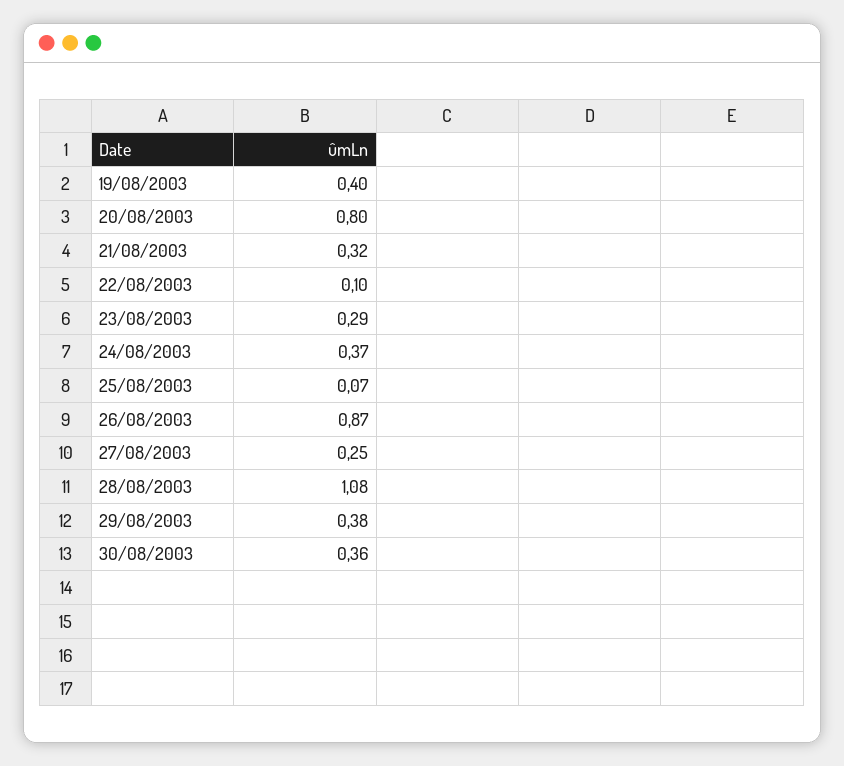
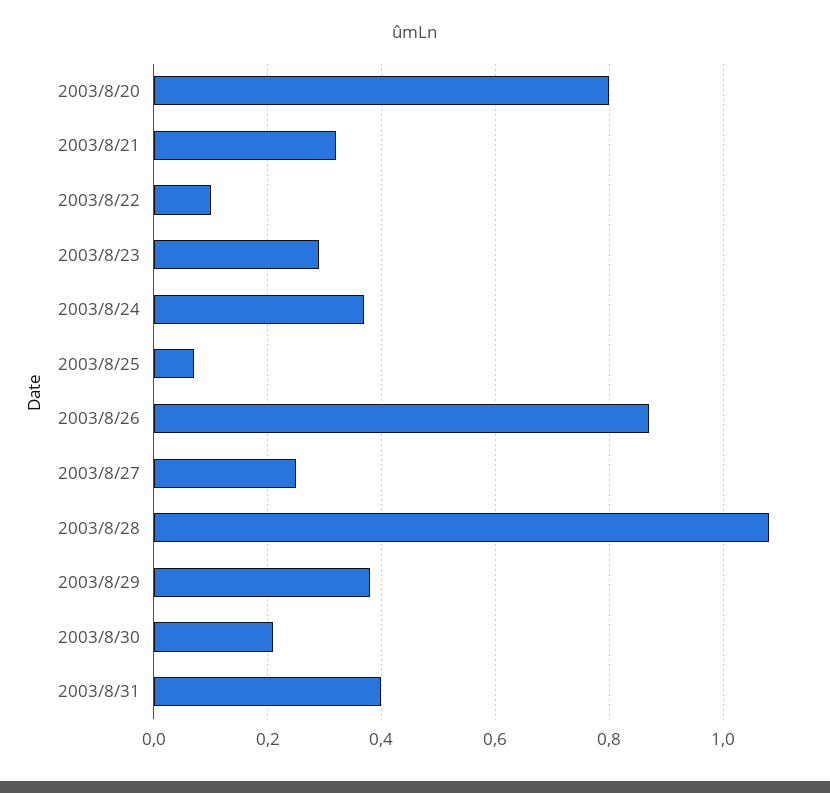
19/08/2003: 0.4 -> none
30/08/2003: 0.36 -> 0.2
2003/8/31: none -> 0.4

